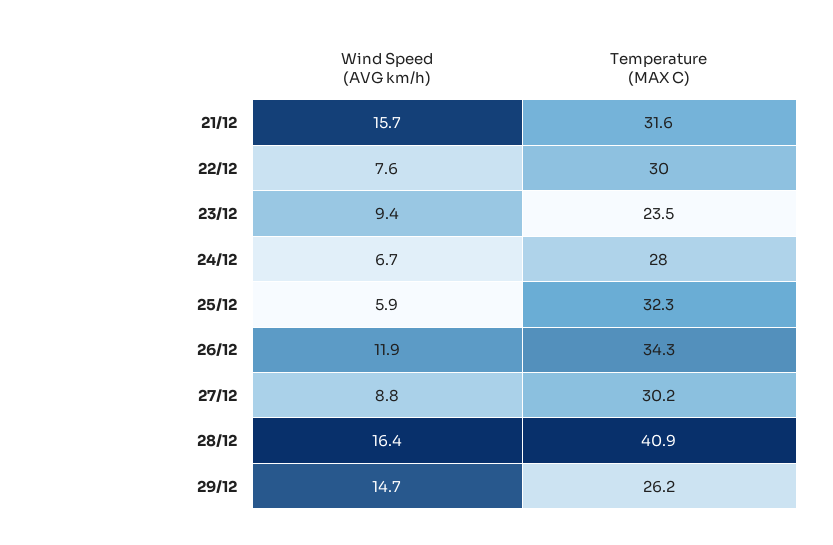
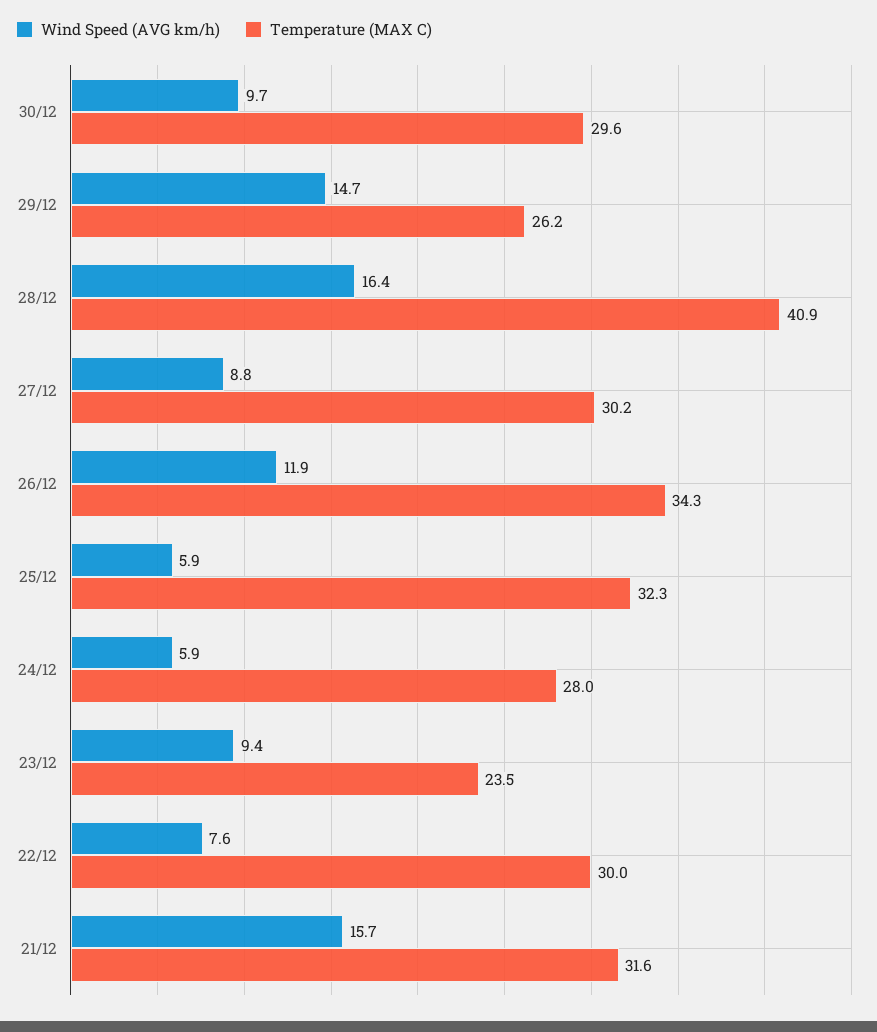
Wind Speed (AVG km/h), 24/12: 6.7 -> 5.9
Wind Speed (AVG km/h), 30/12: none -> 9.7
Temperature (MAX C), 30/12: none -> 29.6

